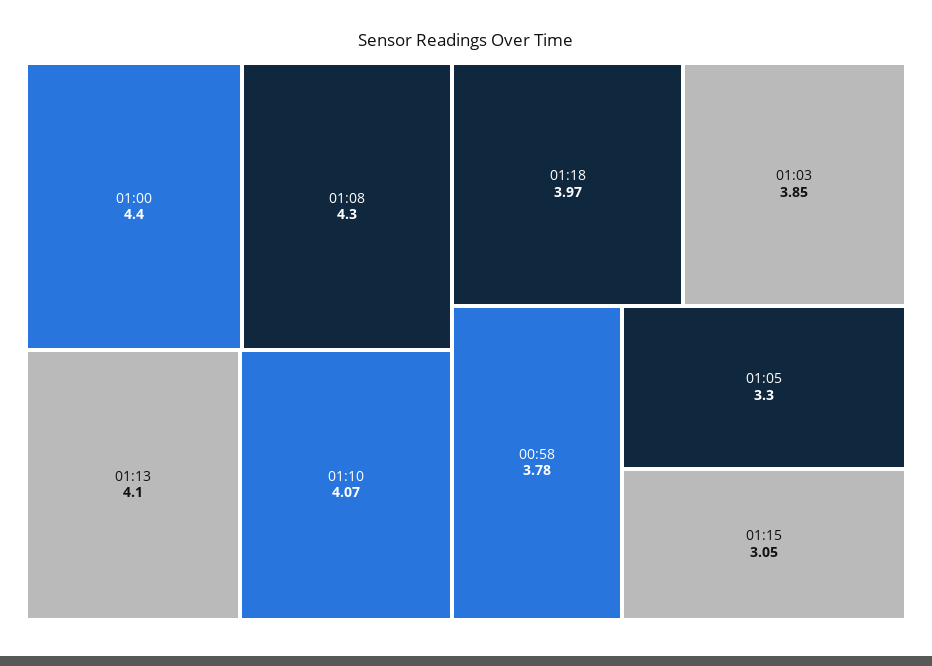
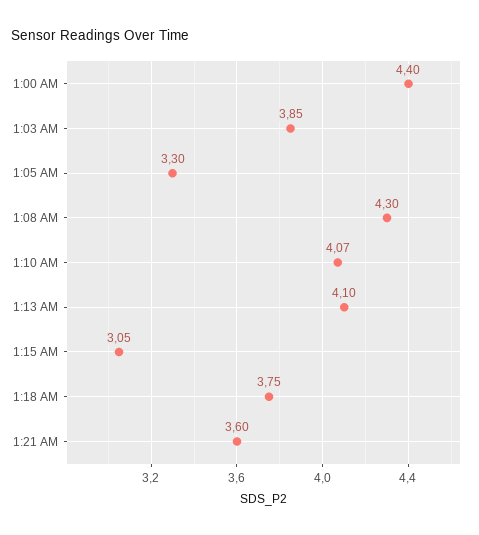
01:18: 3.97 -> 3.75
00:58: 3.78 -> none
1:21 AM: none -> 3.6

